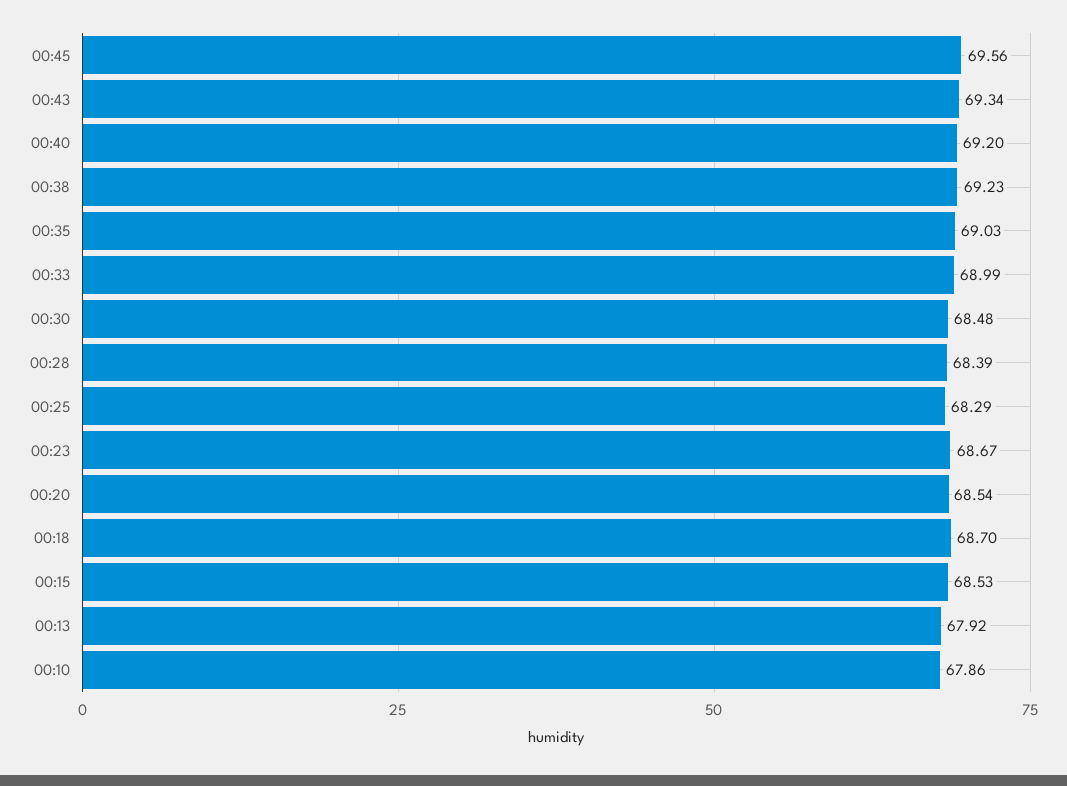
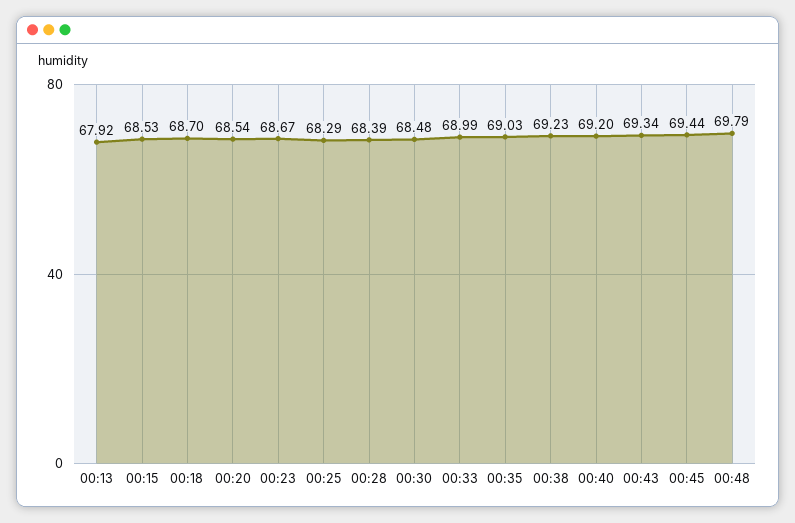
00:45: 69.56 -> 69.44
00:10: 67.86 -> none
00:48: none -> 69.79

